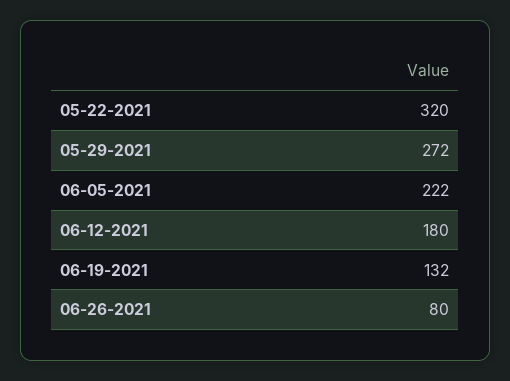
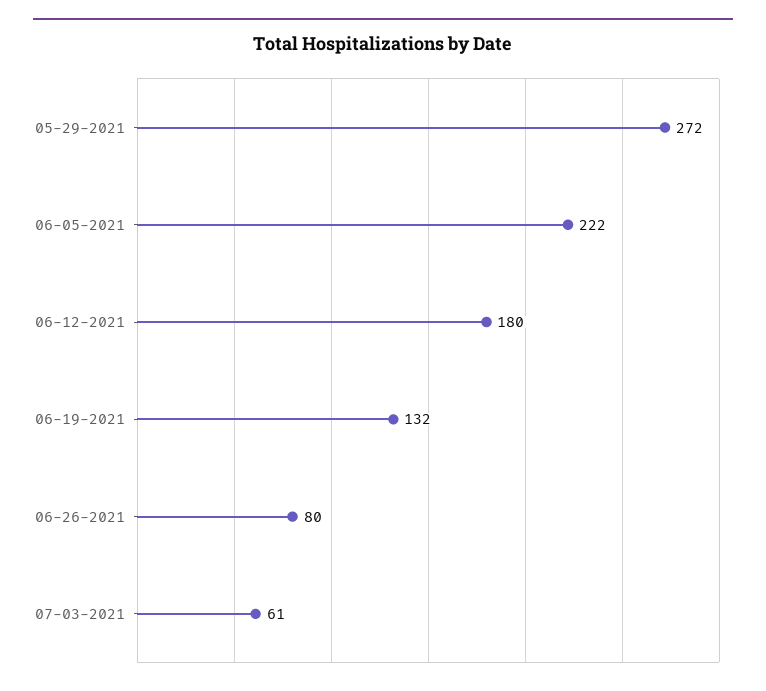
05-22-2021: 320 -> none
07-03-2021: none -> 61

